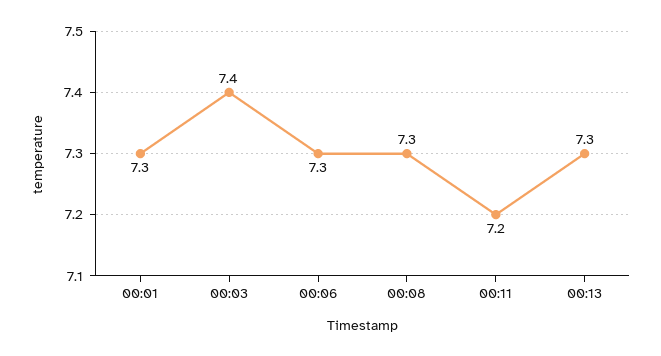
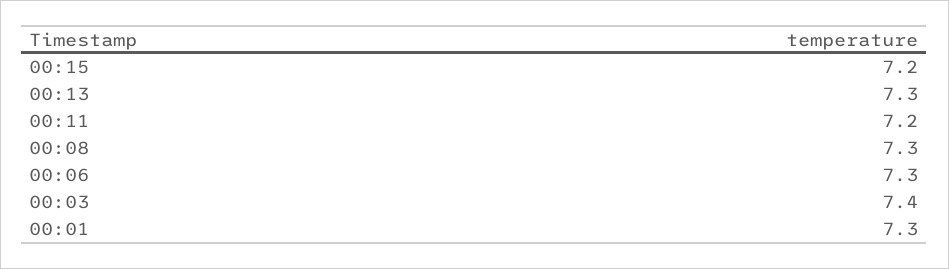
00:15: none -> 7.2

